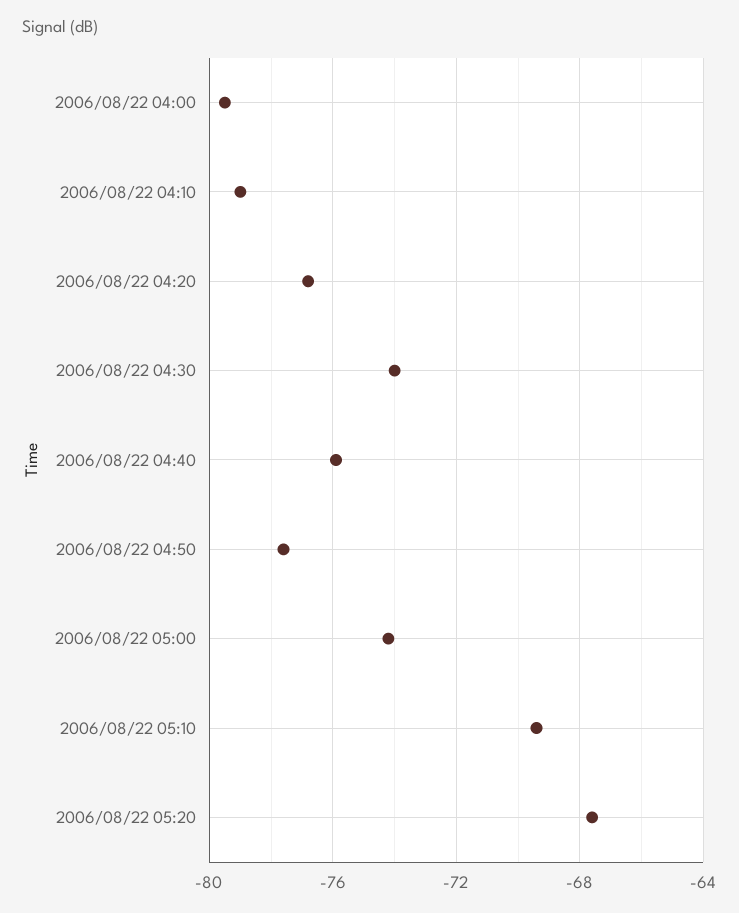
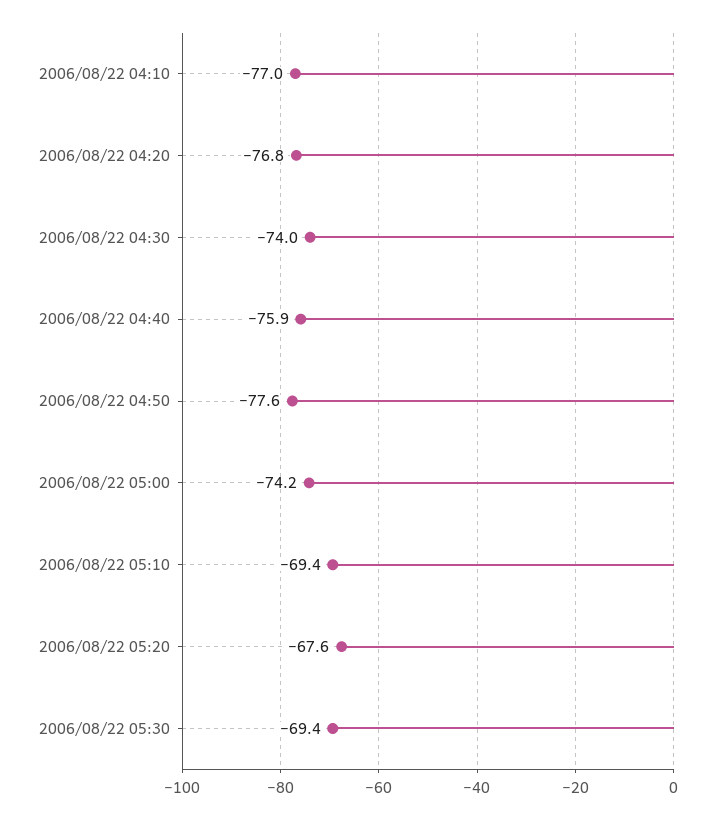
2006/08/22 04:00: -79.5 -> none
2006/08/22 04:10: -79 -> -77
2006/08/22 05:30: none -> -69.4

